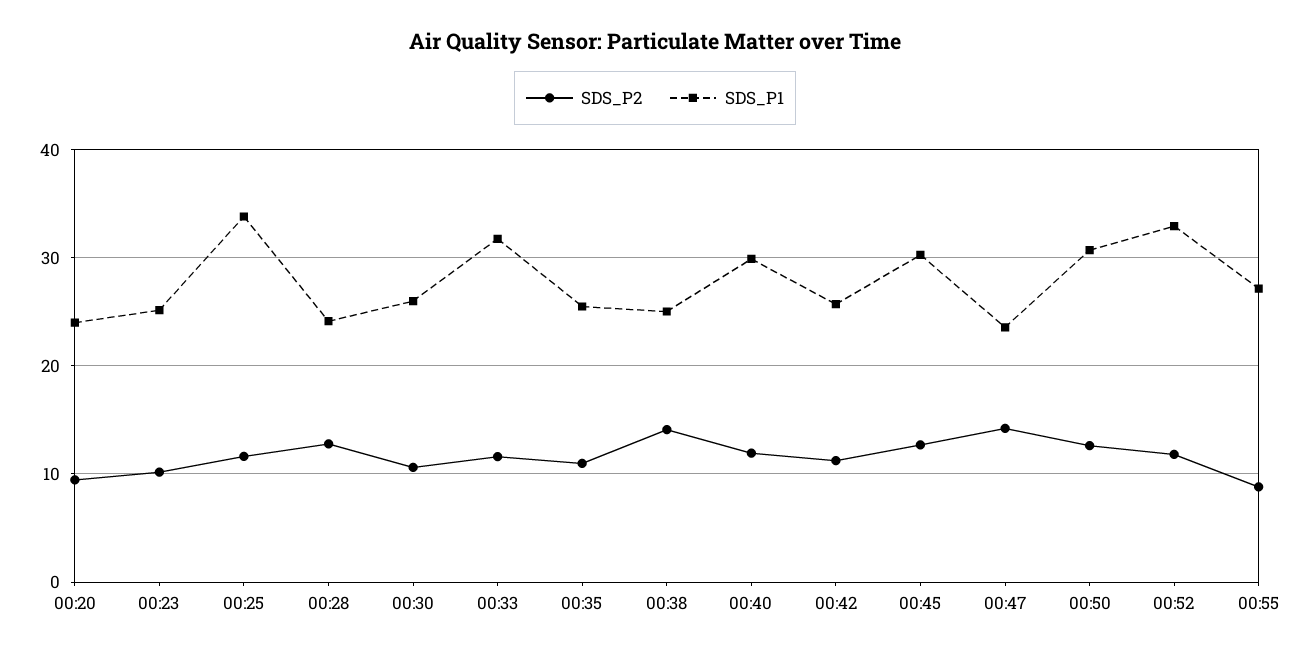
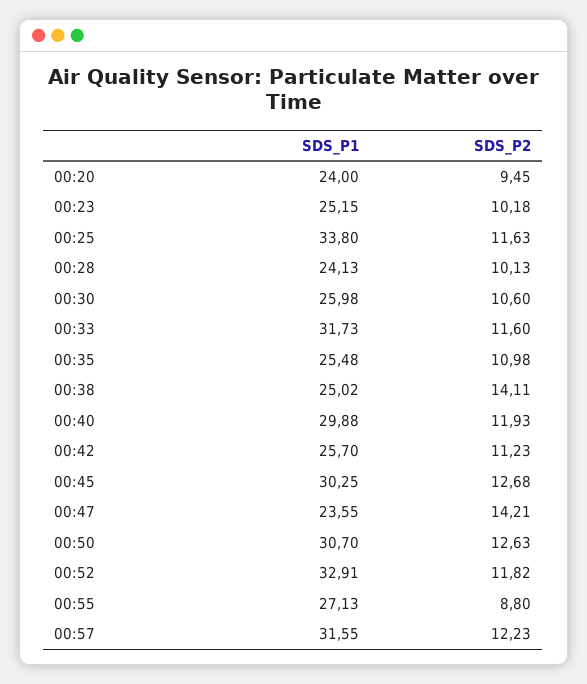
SDS_P2, 00:28: 13 -> 10.13
SDS_P1, 00:57: none -> 31.55
SDS_P2, 00:57: none -> 12.23

